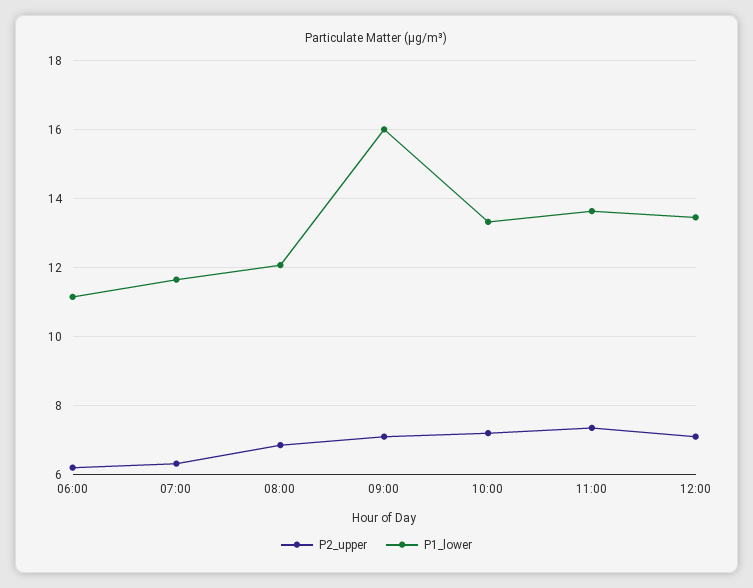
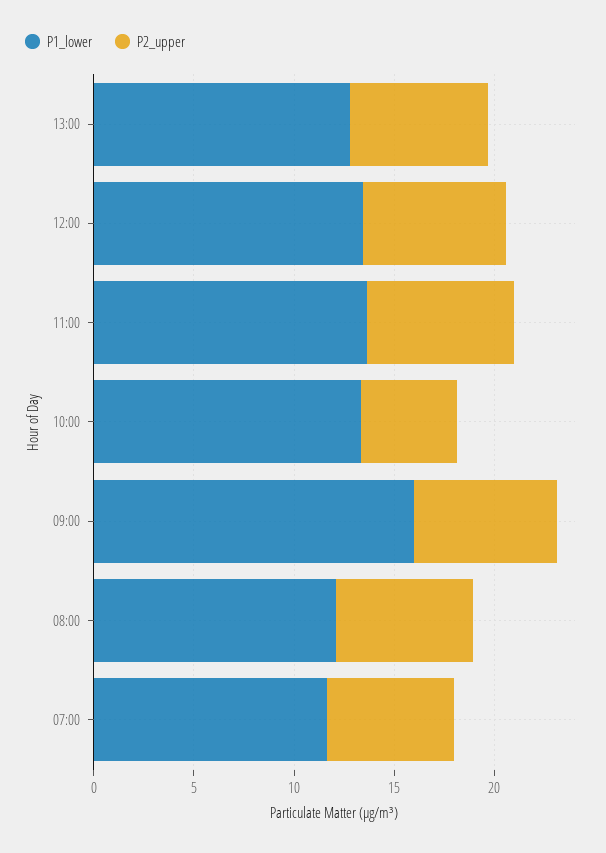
P2_upper, 06:00: 6.2 -> none
P1_lower, 06:00: 11.2 -> none
P2_upper, 10:00: 7.2 -> 5
P1_lower, 13:00: none -> 13
P2_upper, 13:00: none -> 7

